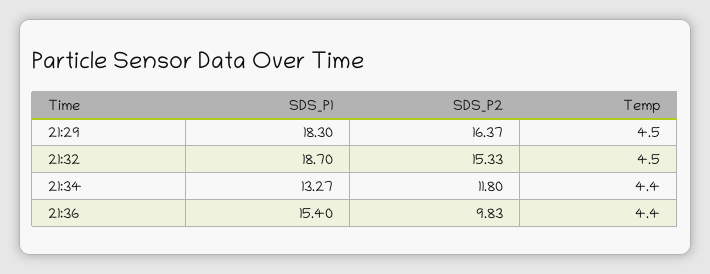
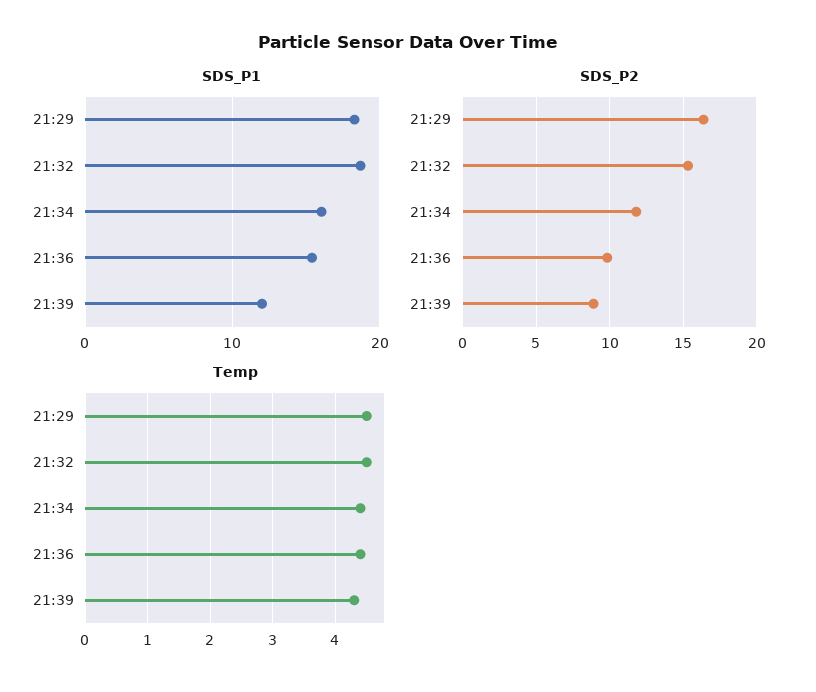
SDS_P1, 21:34: 13.27 -> 16
SDS_P1, 21:39: none -> 12
SDS_P2, 21:39: none -> 9
Temp, 21:39: none -> 4.3

